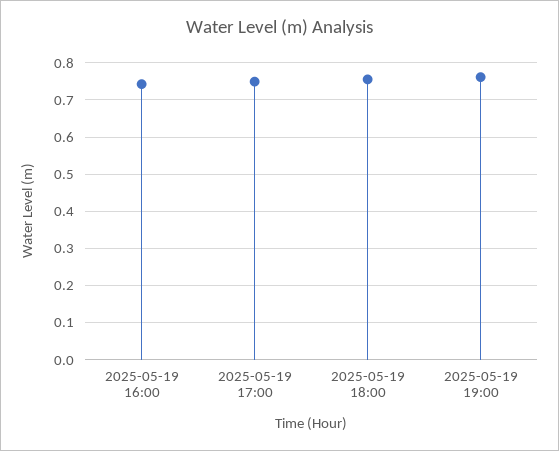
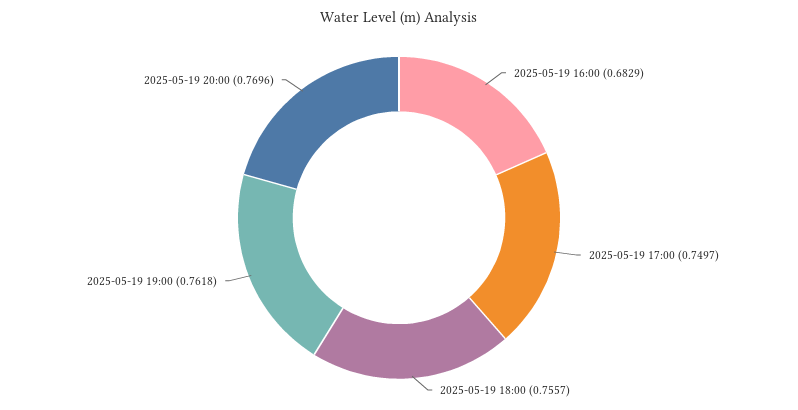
2025-05-19 16:00: 0.74 -> 0.6829
2025-05-19 20:00: none -> 0.7696

